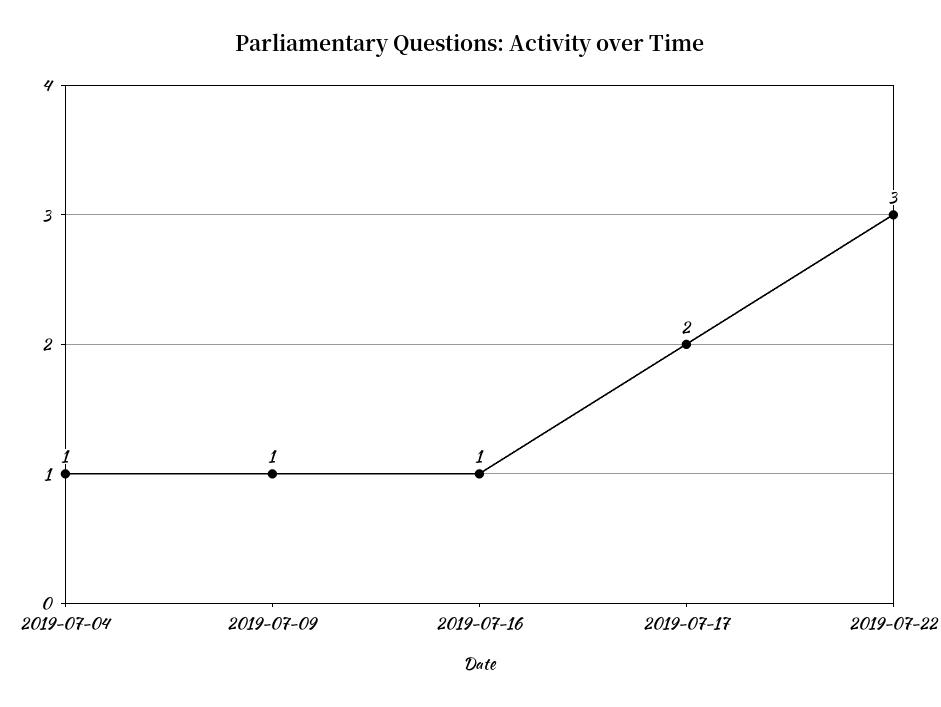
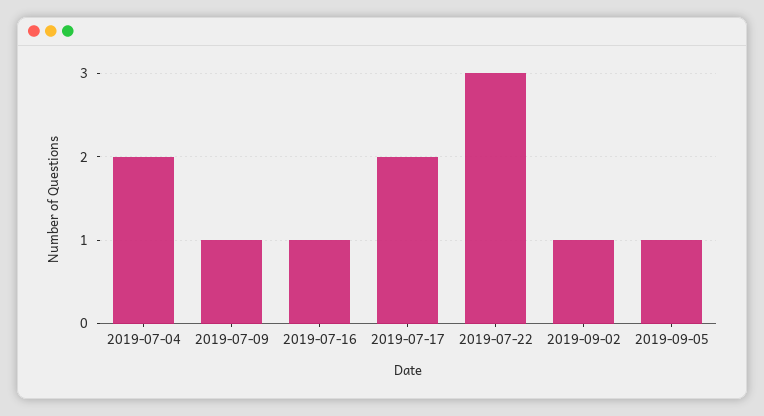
2019-07-04: 1 -> 2
2019-09-02: none -> 1
2019-09-05: none -> 1

